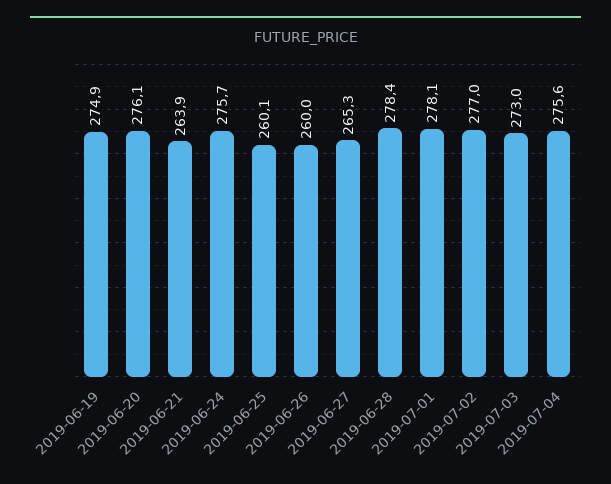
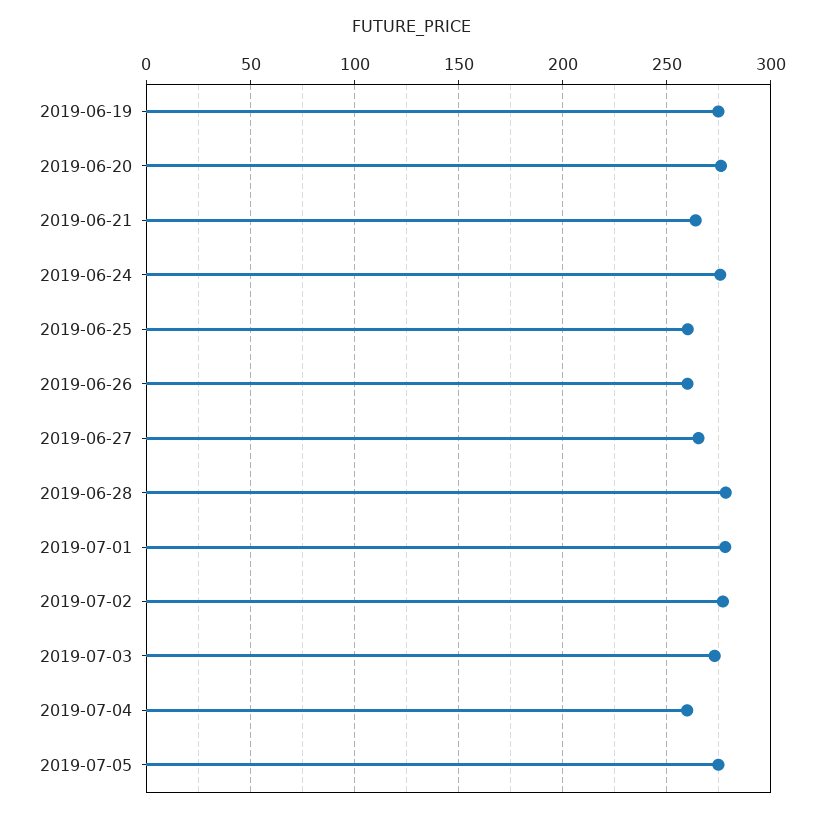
2019-07-04: 275.6 -> 260
2019-07-05: none -> 275

